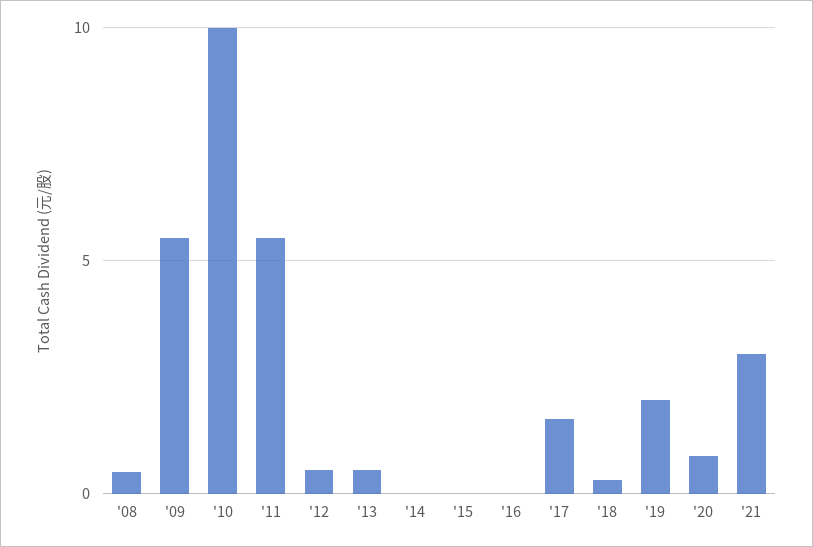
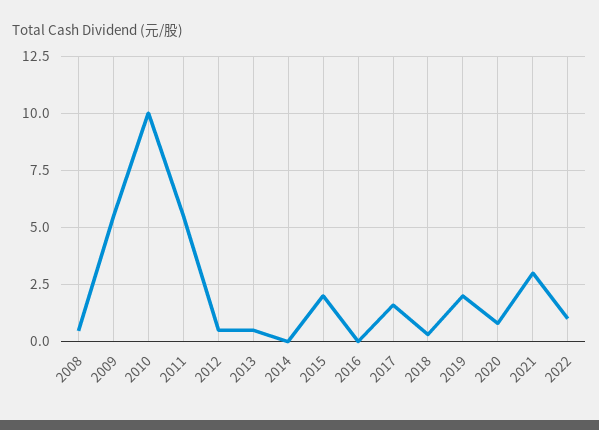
'15: 0 -> 2
2022: none -> 1

